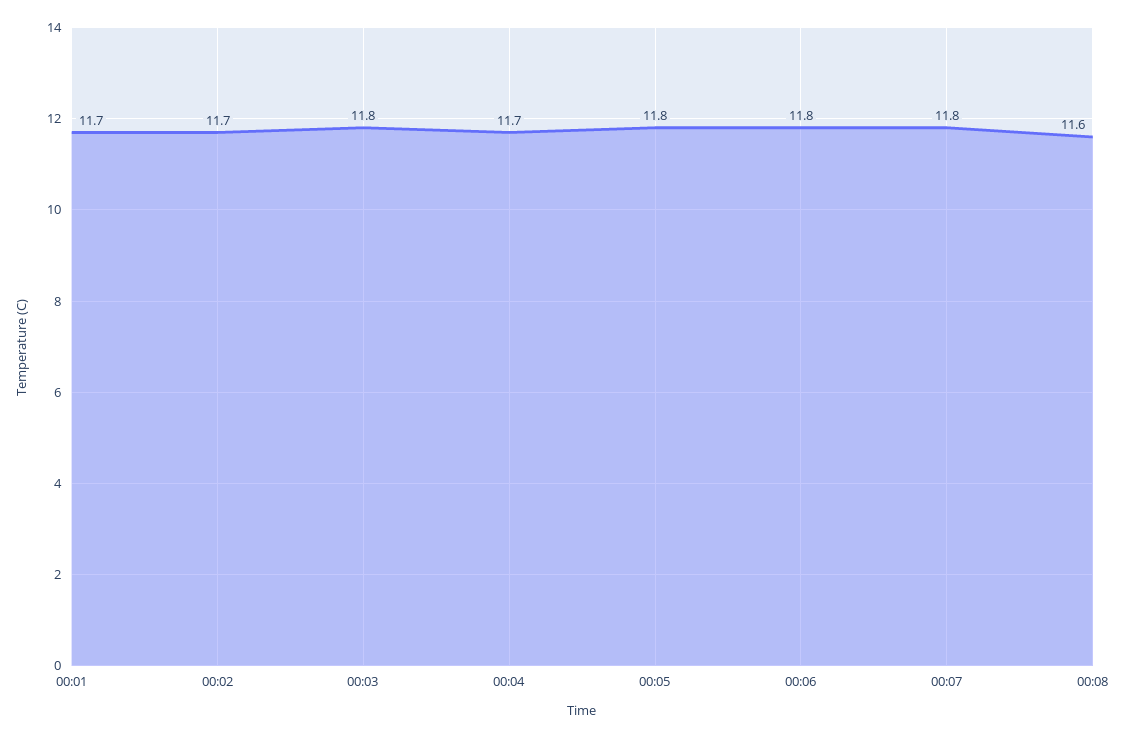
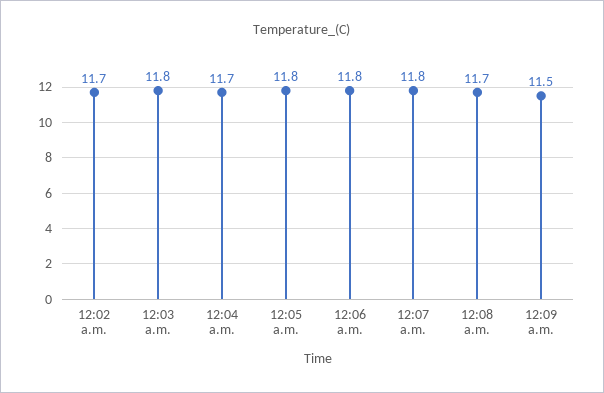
00:01: 11.7 -> none
00:08: 11.6 -> 11.7
12:09 a.m.: none -> 11.5

